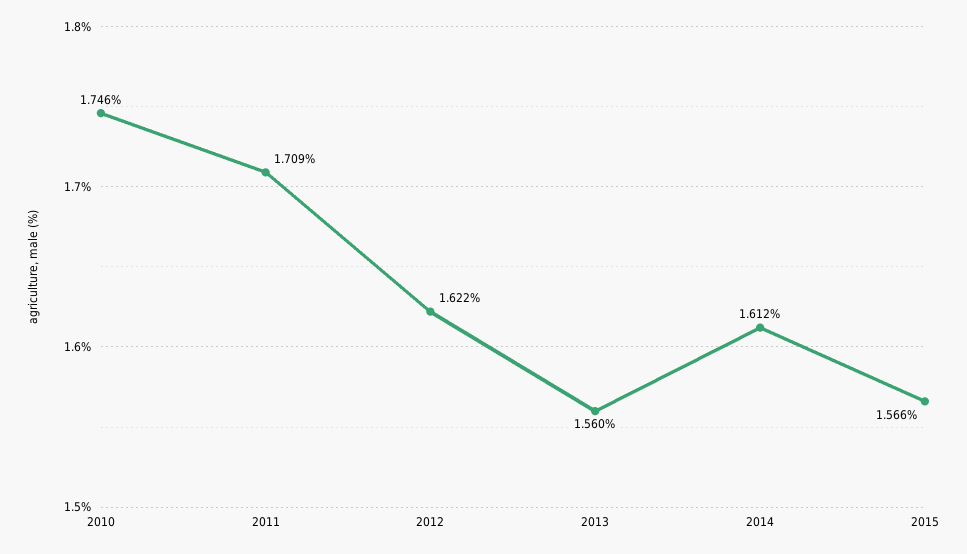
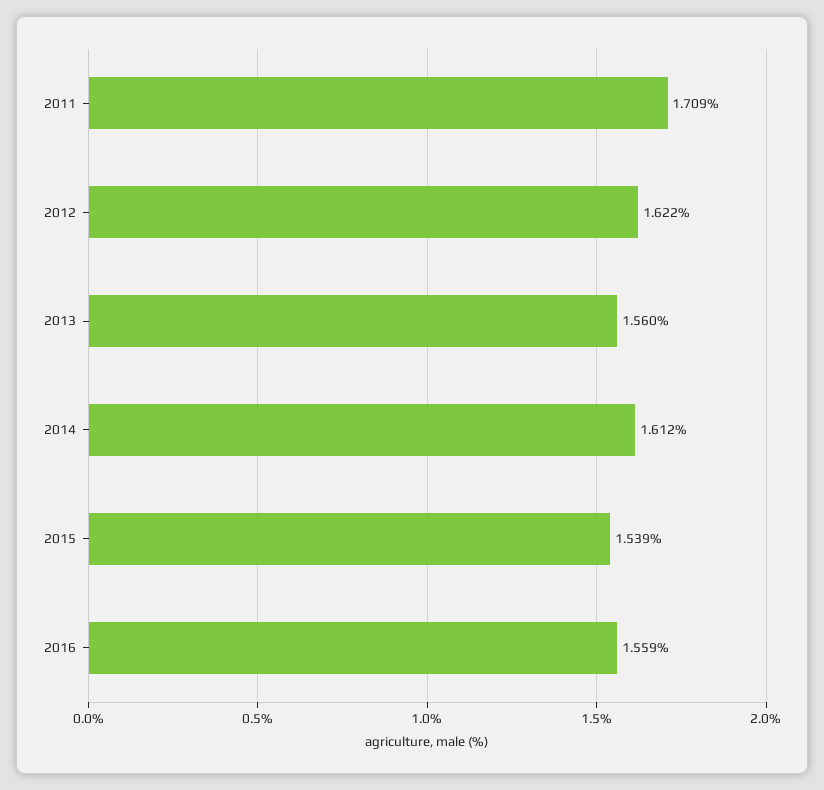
2010: 1.746 -> none
2015: 1.566 -> 1.539
2016: none -> 1.559

